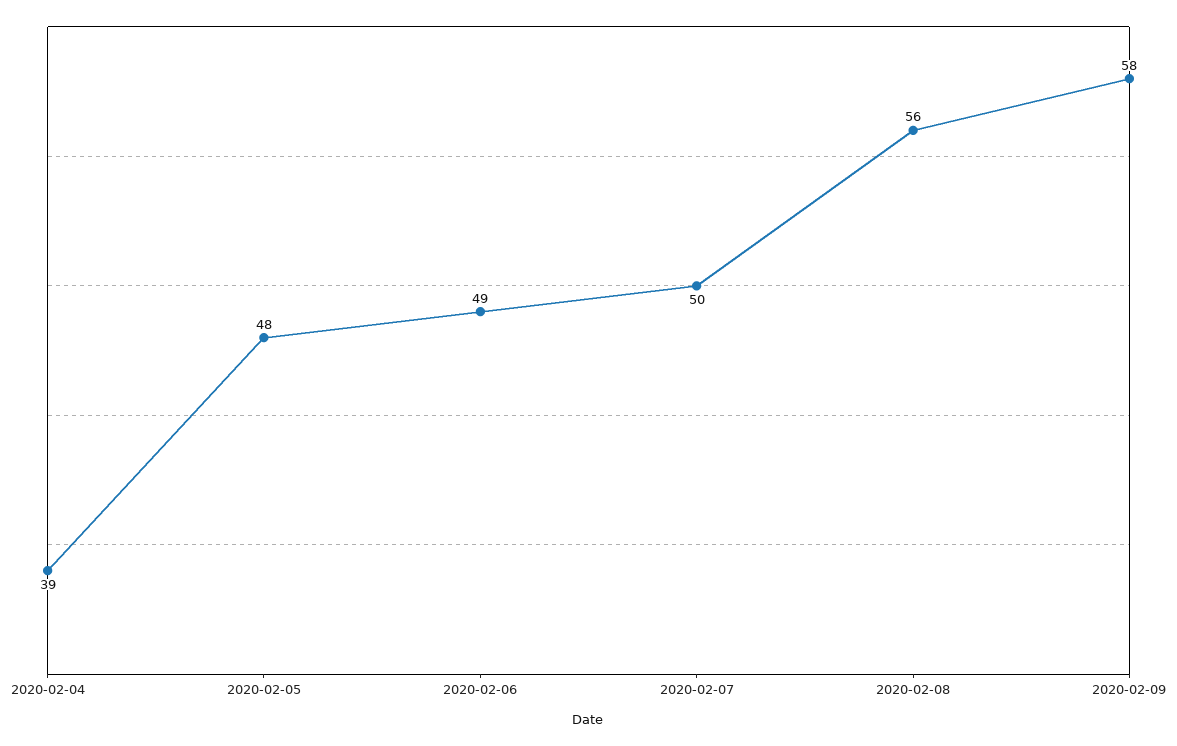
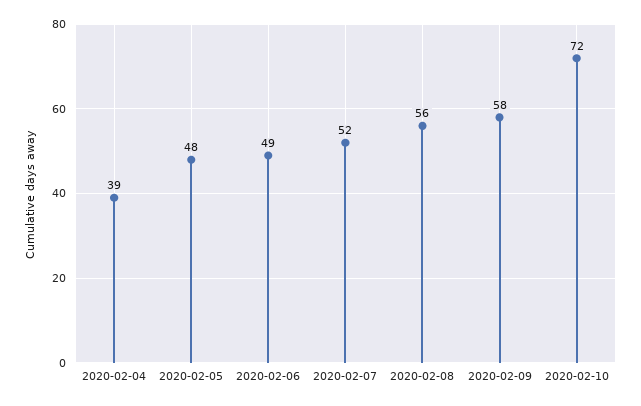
2020-02-07: 50 -> 52
2020-02-10: none -> 72

